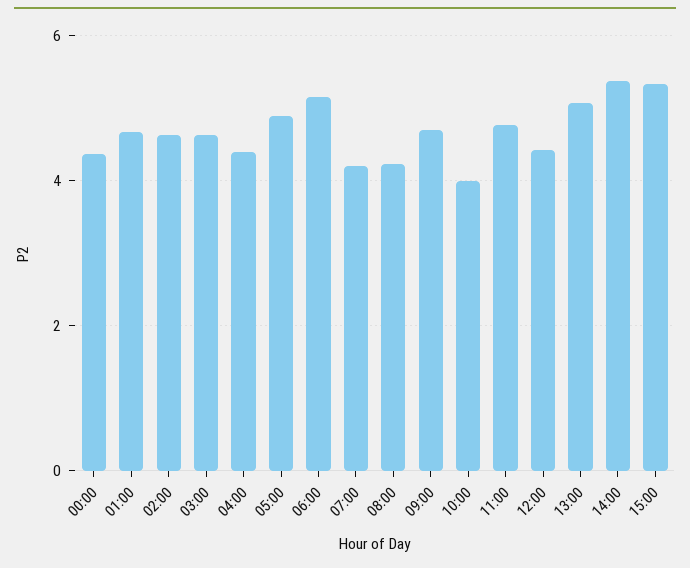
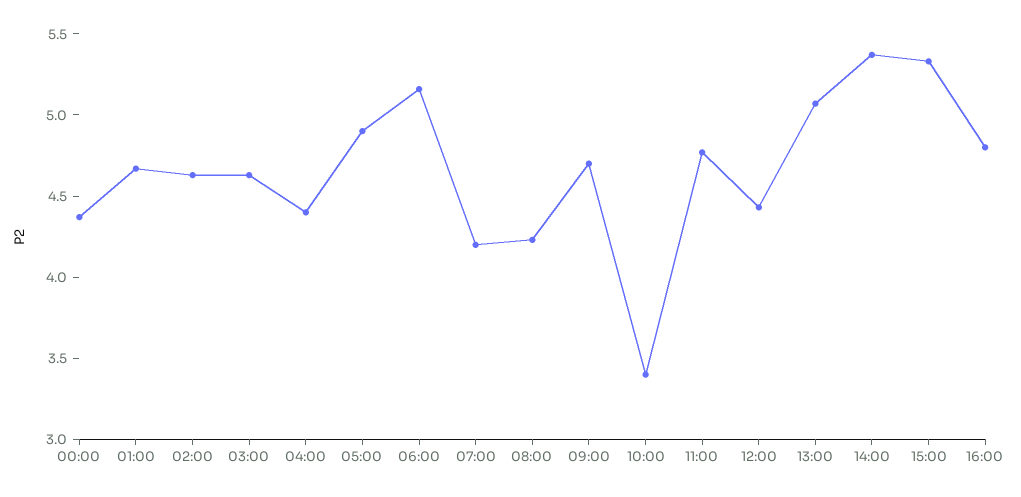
10:00: 4 -> 3.4
16:00: none -> 4.8

